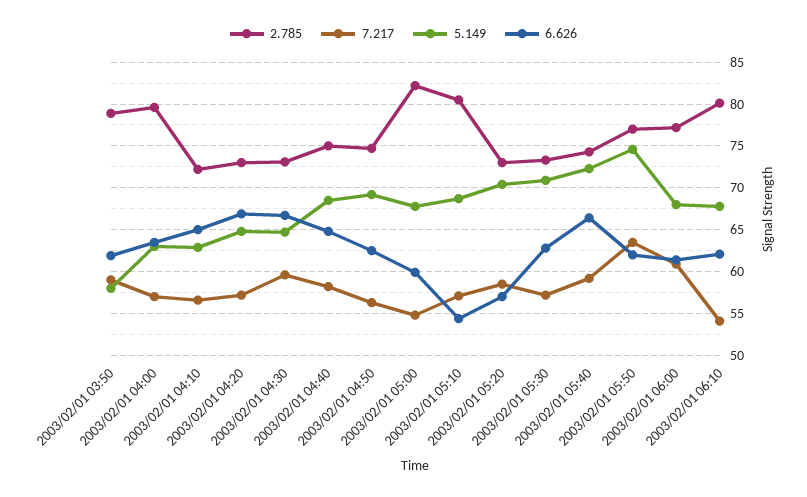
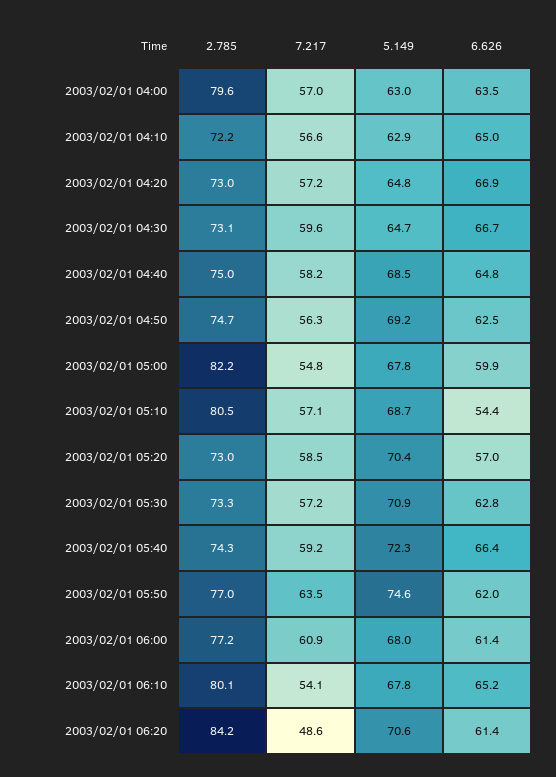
2.785, 2003/02/01 03:50: 79 -> none
7.217, 2003/02/01 03:50: 59 -> none
5.149, 2003/02/01 03:50: 58 -> none
6.626, 2003/02/01 03:50: 62 -> none
6.626, 2003/02/01 06:10: 62 -> 65.2
2.785, 2003/02/01 06:20: none -> 84.2
7.217, 2003/02/01 06:20: none -> 48.6
5.149, 2003/02/01 06:20: none -> 70.6
6.626, 2003/02/01 06:20: none -> 61.4

